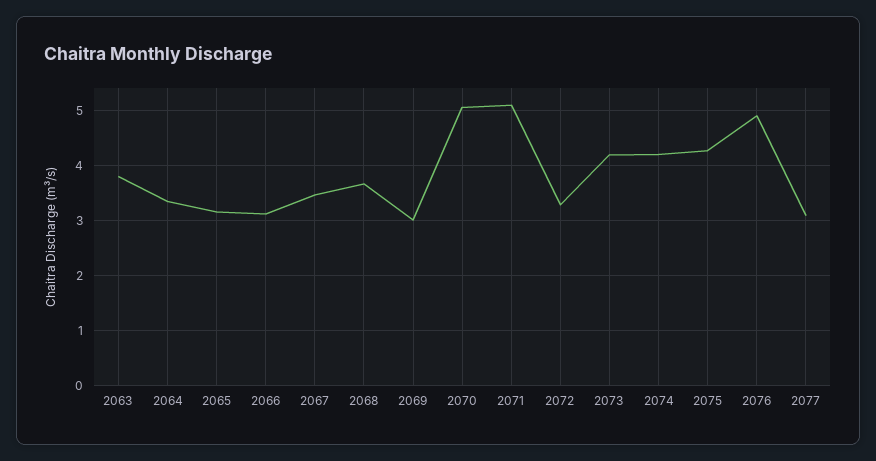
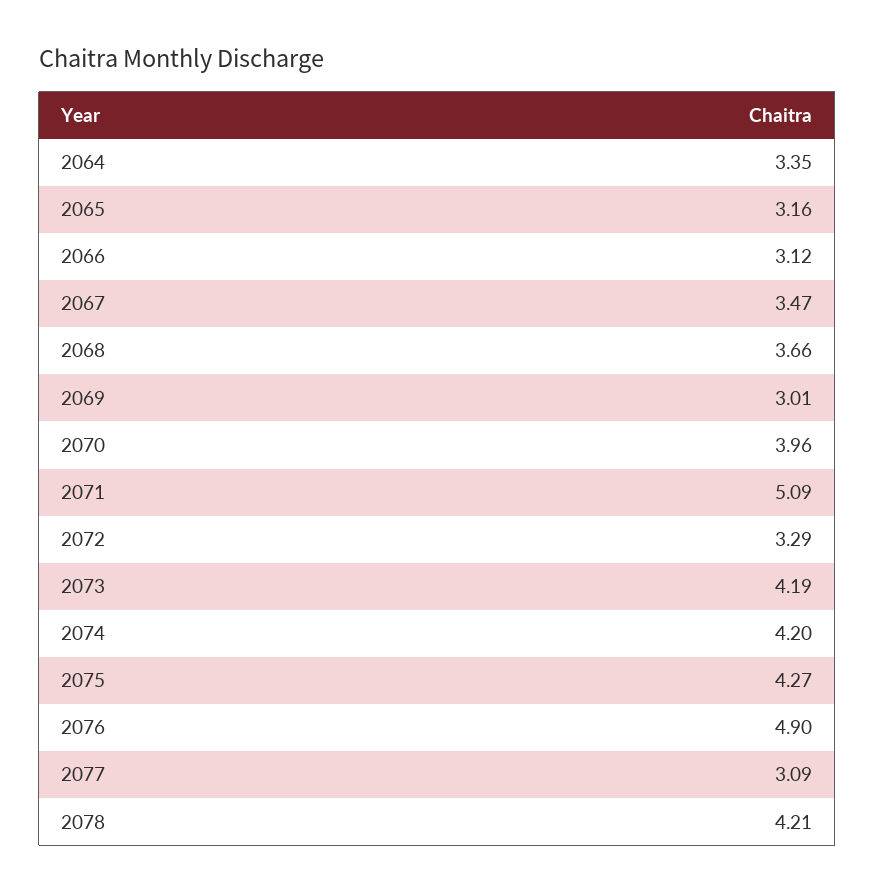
2063: 3.8 -> none
2070: 5 -> 3.96
2078: none -> 4.21

